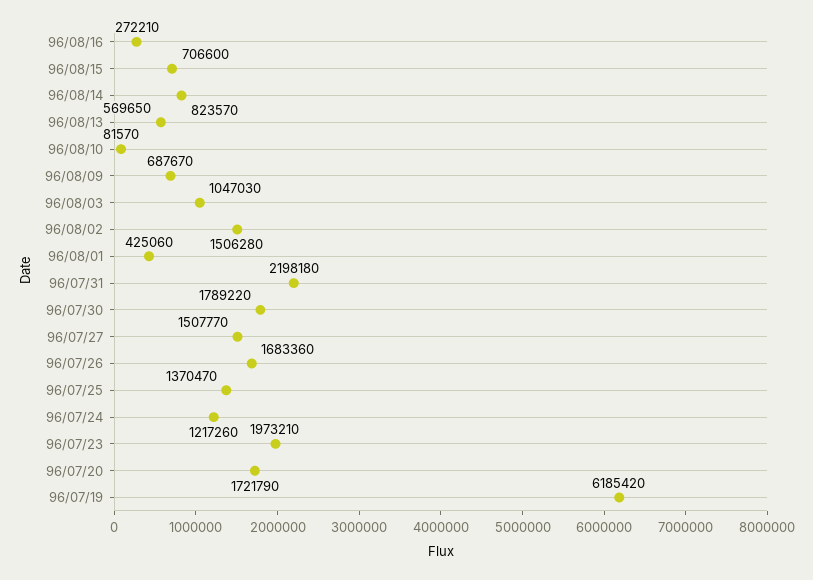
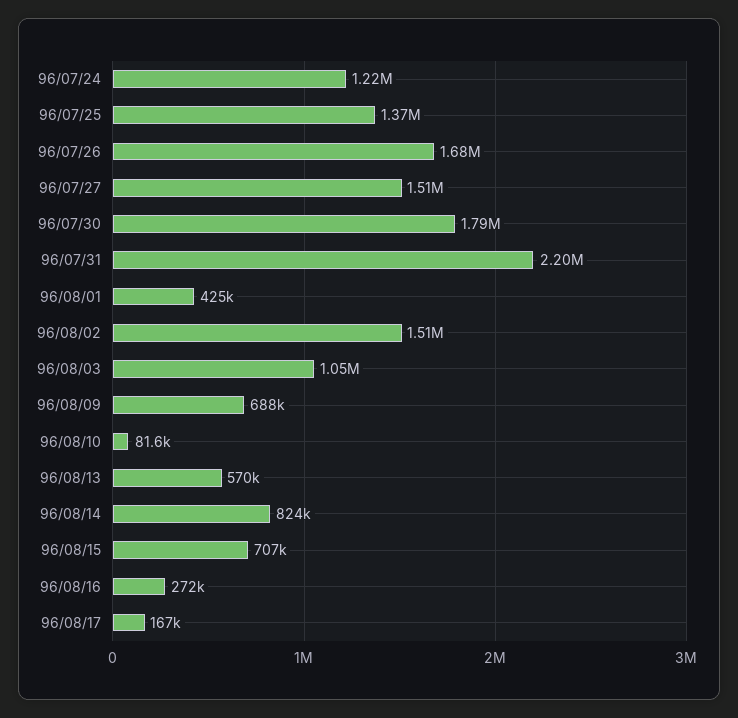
96/07/23: 1973210 -> none
96/07/20: 1721790 -> none
96/07/19: 6185420 -> none
96/08/17: none -> 167000

